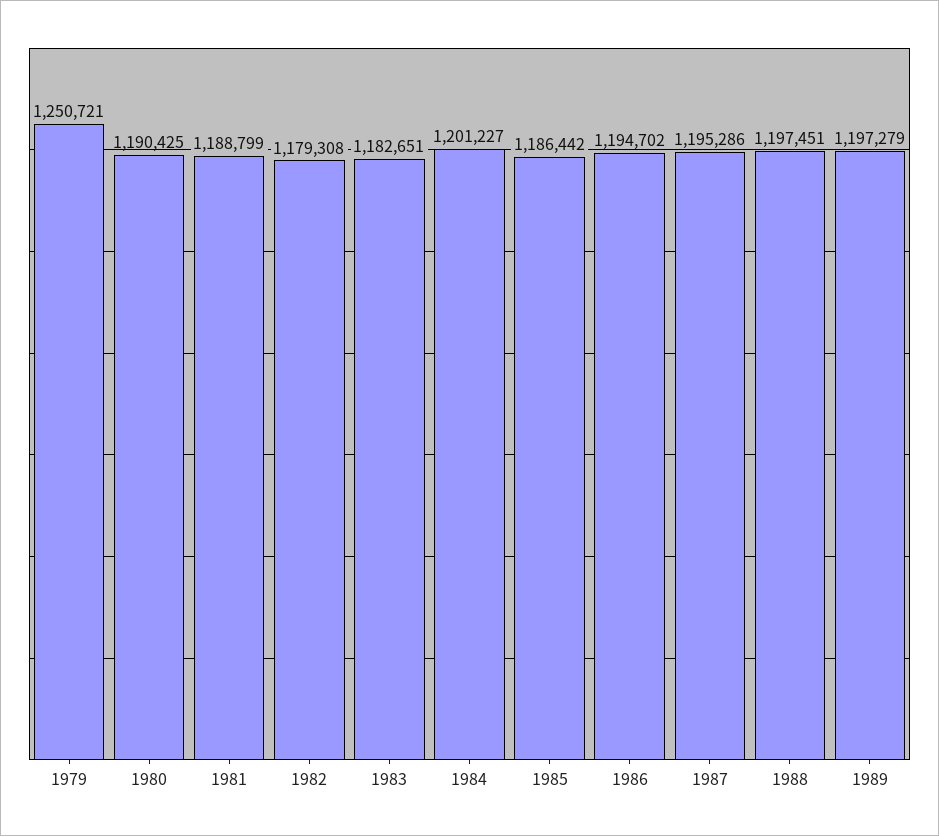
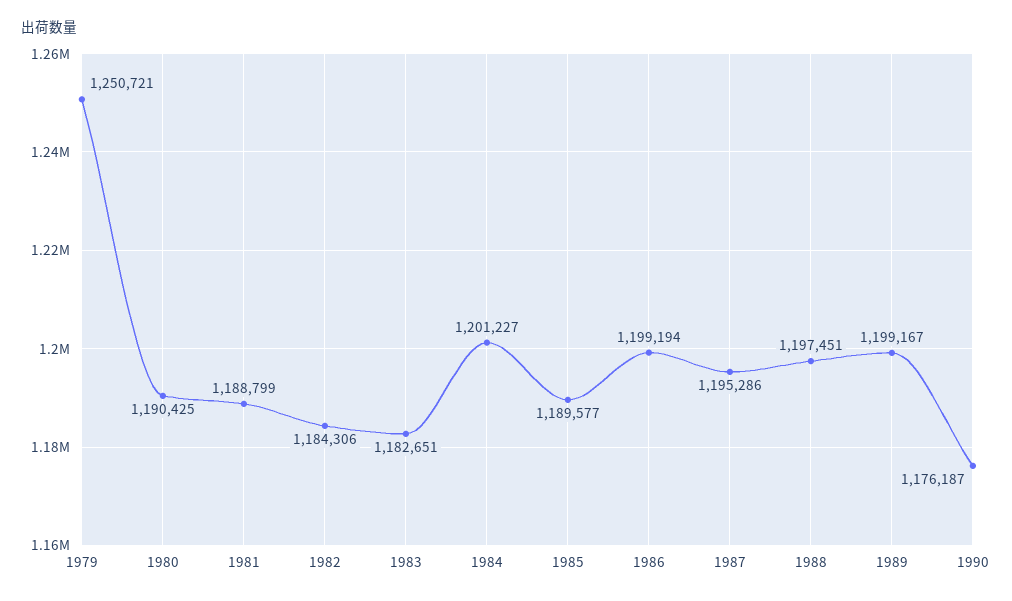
1982: 1179308 -> 1184306
1985: 1186442 -> 1189577
1986: 1194702 -> 1199194
1989: 1197279 -> 1199167
1990: none -> 1176187

